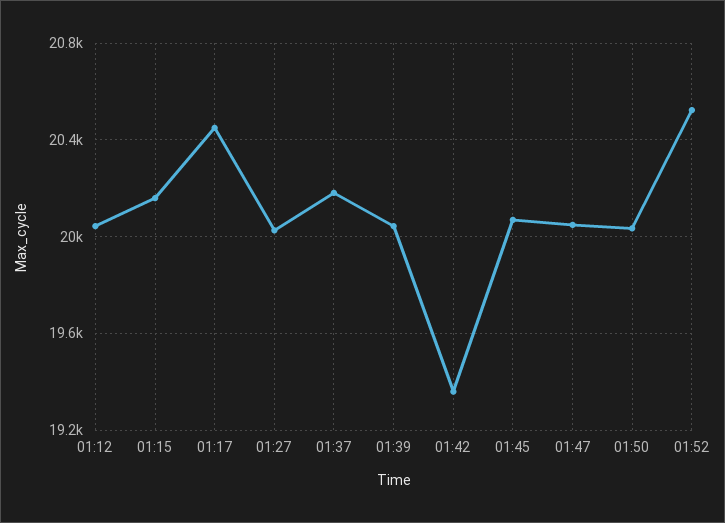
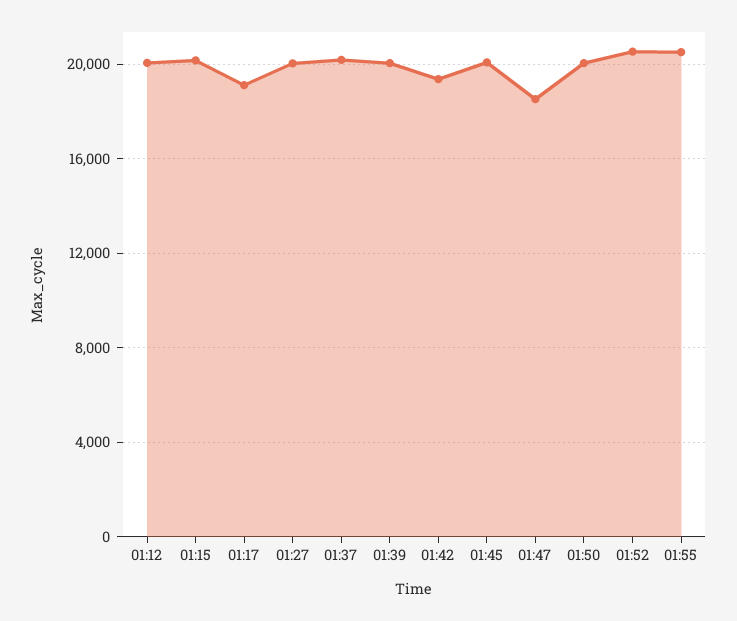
01:17: 20450 -> 19000
01:47: 20050 -> 18500
01:55: none -> 20500

